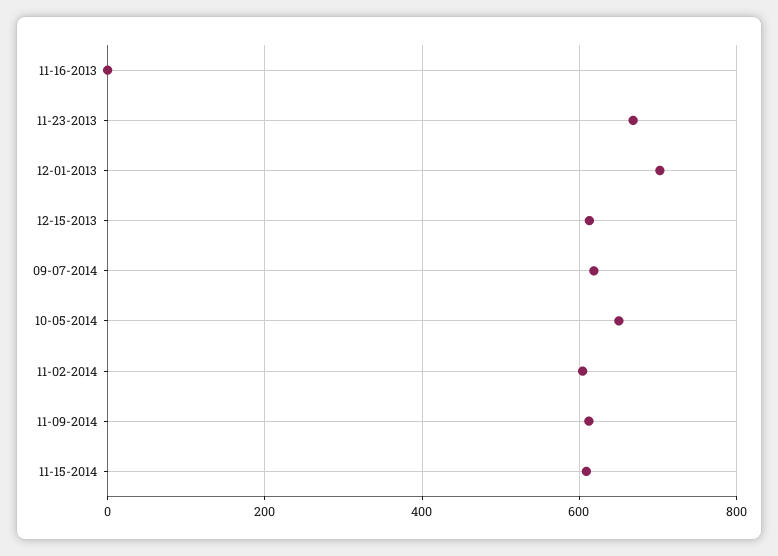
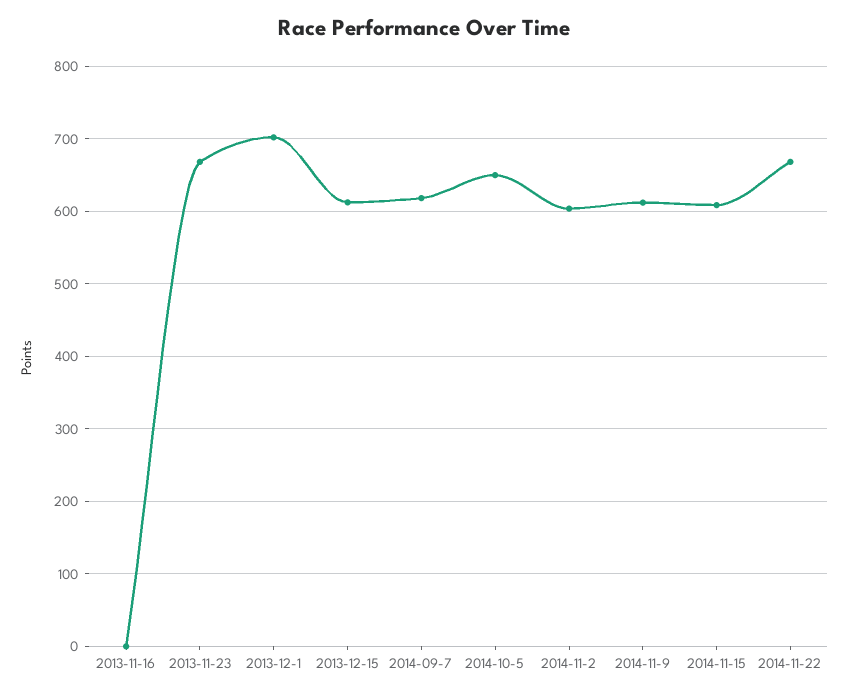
2014-11-22: none -> 670

